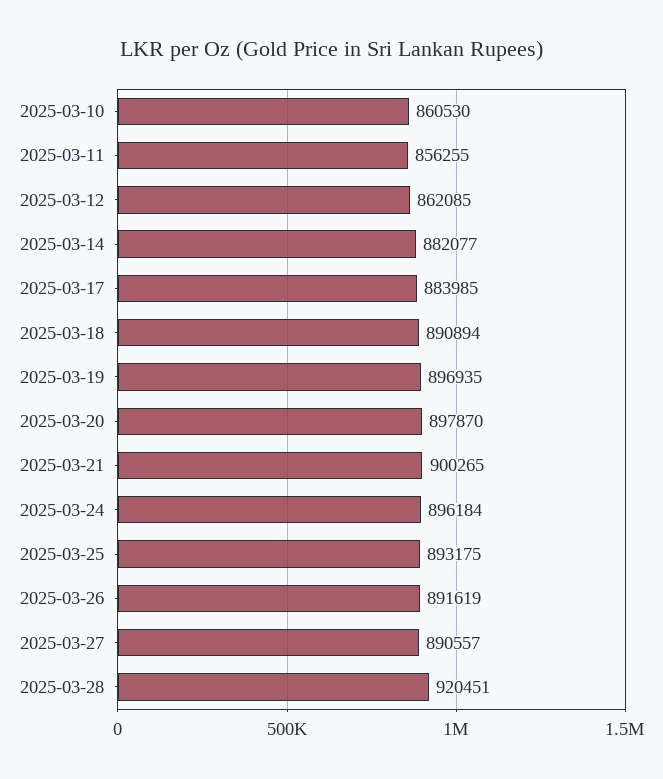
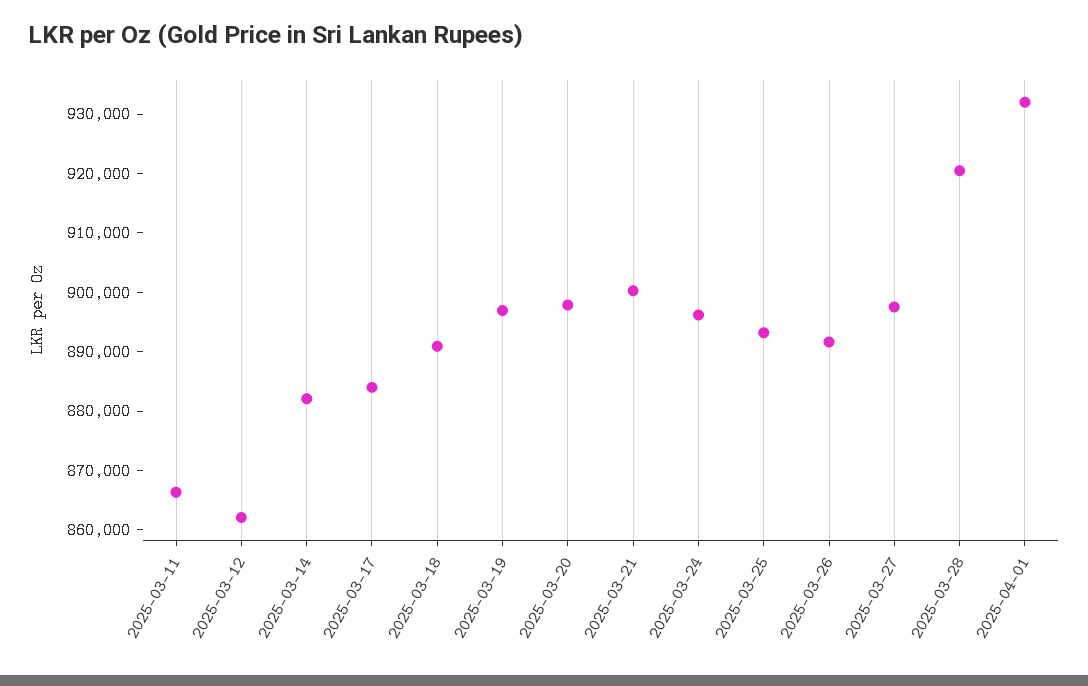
2025-03-10: 860530 -> none
2025-03-11: 856255 -> 866000
2025-03-27: 890557 -> 898000
2025-04-01: none -> 932000

